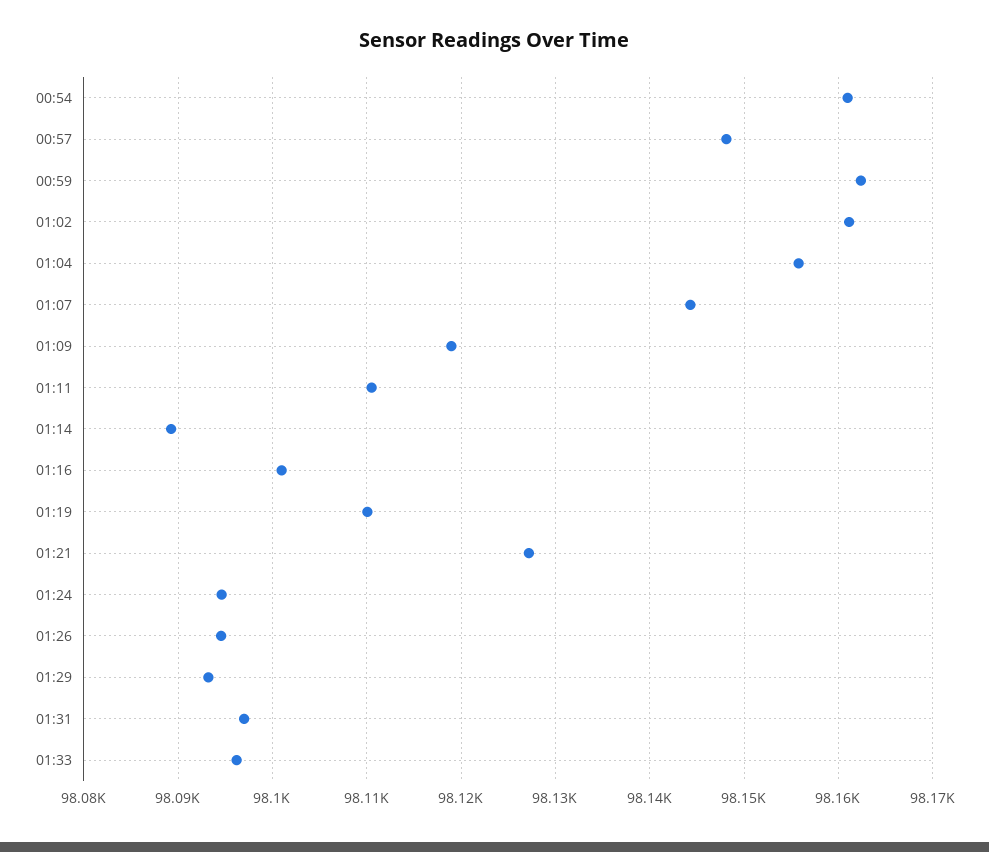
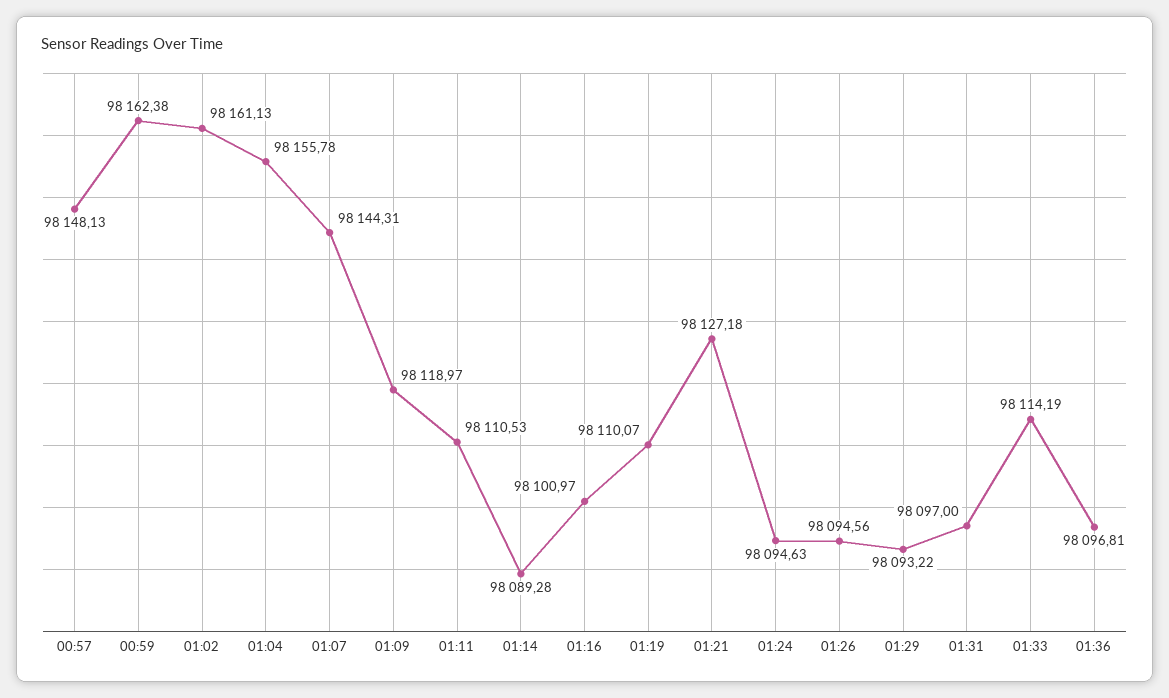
00:54: 98161 -> none
01:33: 98096 -> 98114.19
01:36: none -> 98096.81

